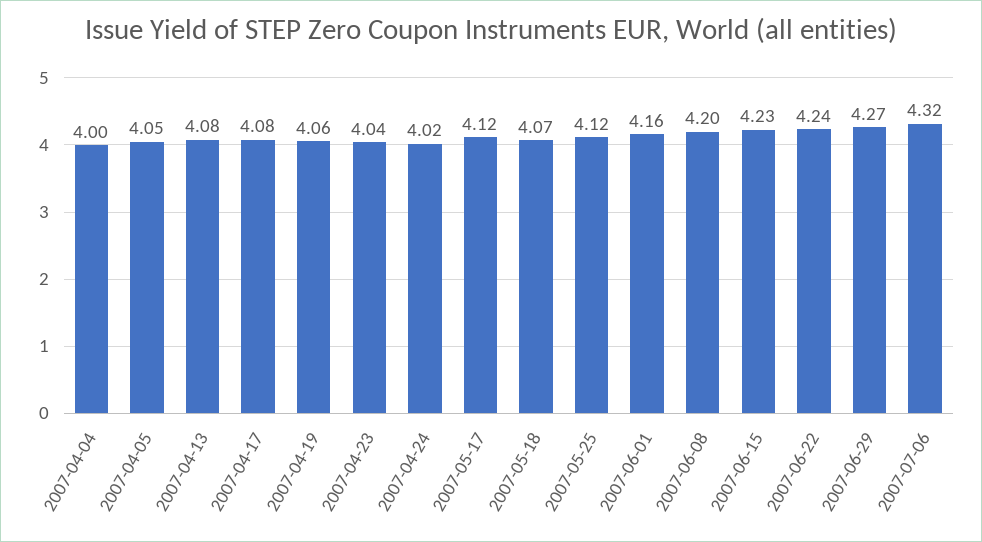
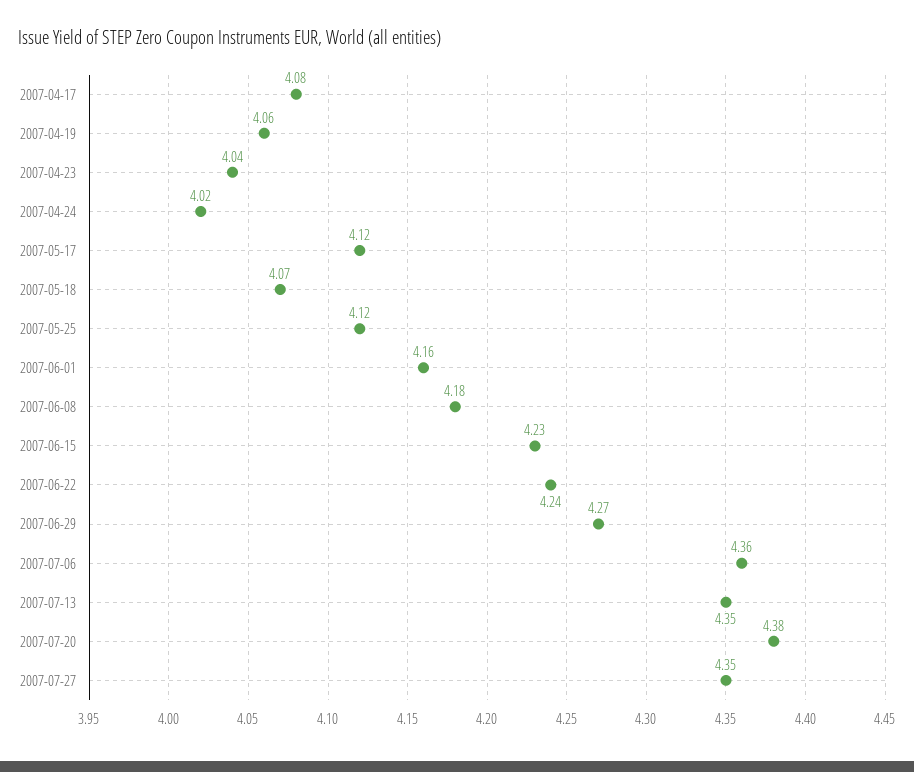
2007-04-04: 4 -> none
2007-04-05: 4.05 -> none
2007-04-13: 4.08 -> none
2007-06-08: 4.2 -> 4.18
2007-07-06: 4.32 -> 4.36
2007-07-13: none -> 4.35
2007-07-20: none -> 4.38
2007-07-27: none -> 4.35

